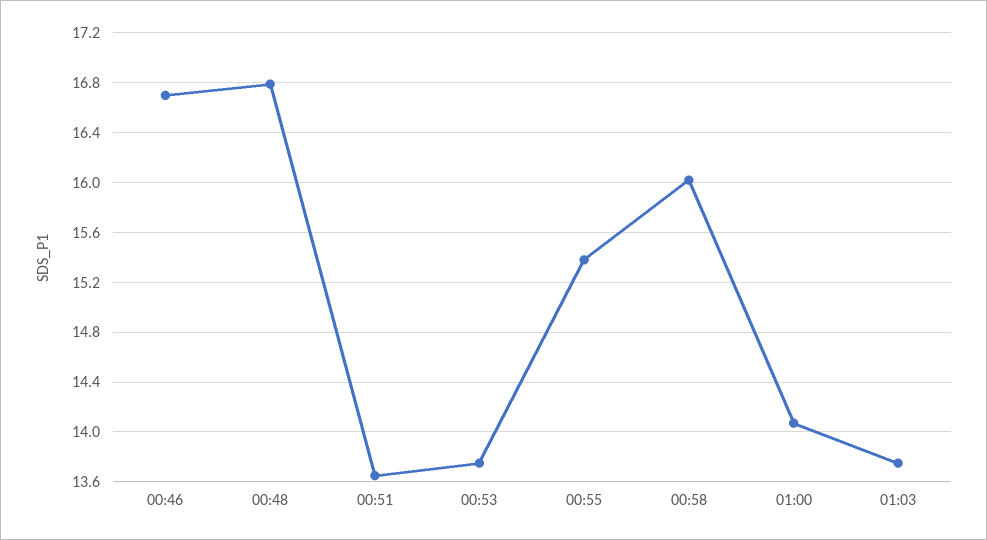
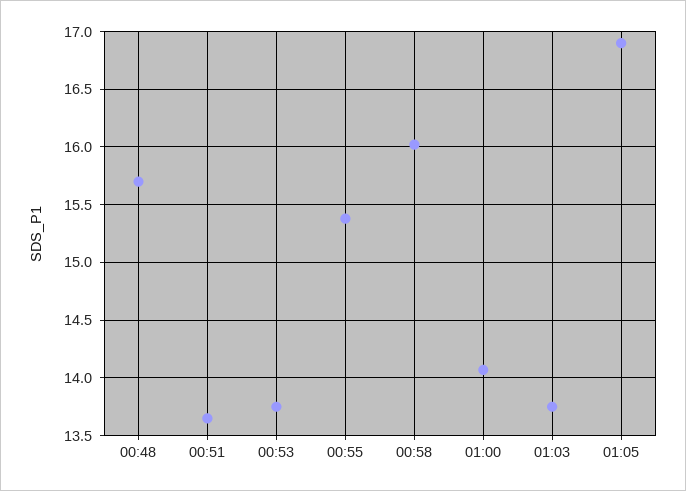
00:46: 16.7 -> none
00:48: 16.8 -> 15.7
01:05: none -> 16.9

